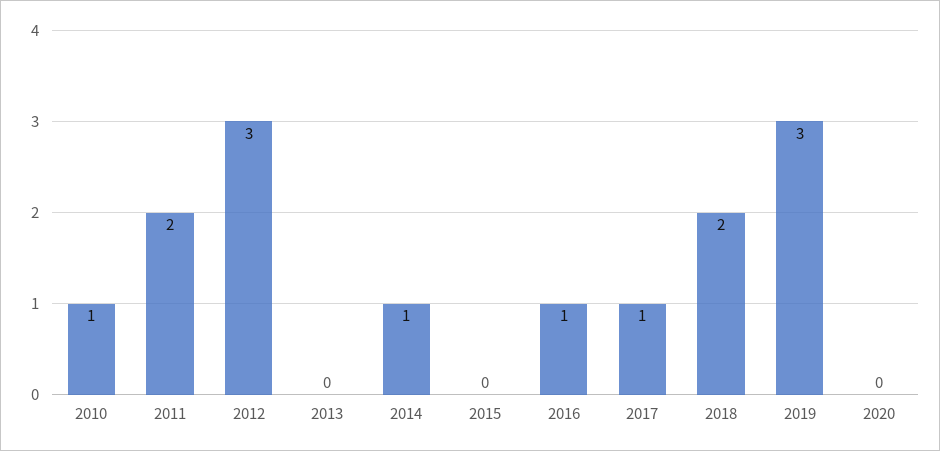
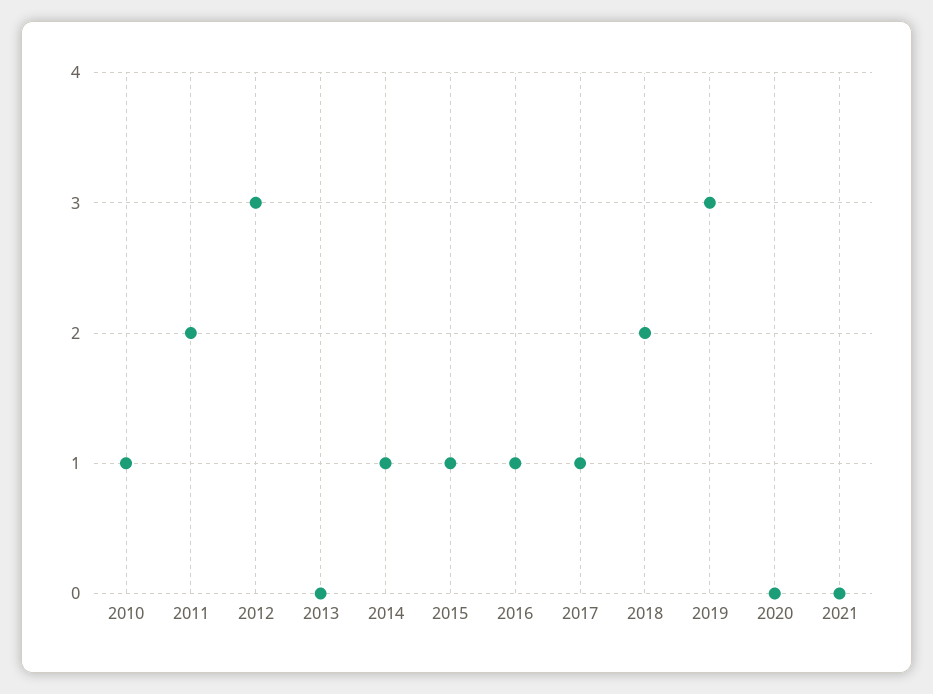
2015: 0 -> 1
2021: none -> 0

